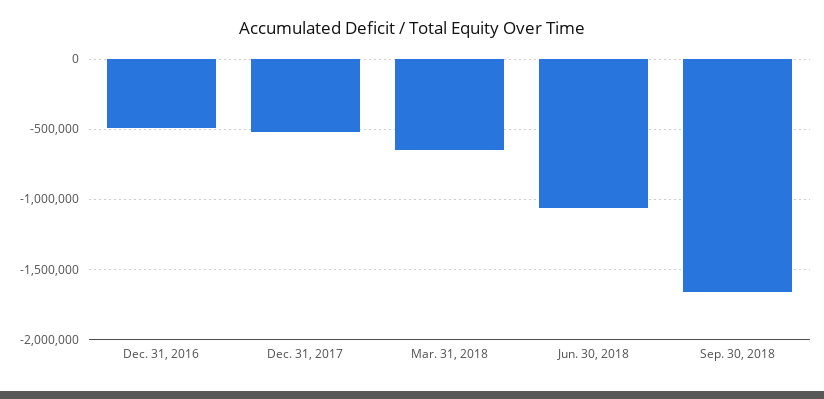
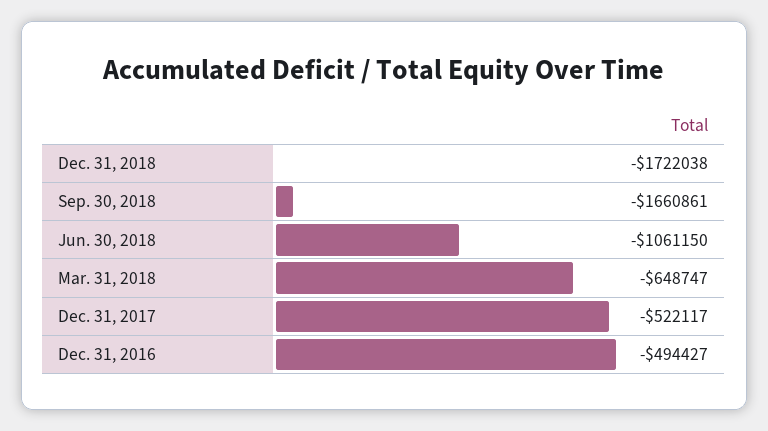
Dec. 31, 2018: none -> -1722038

